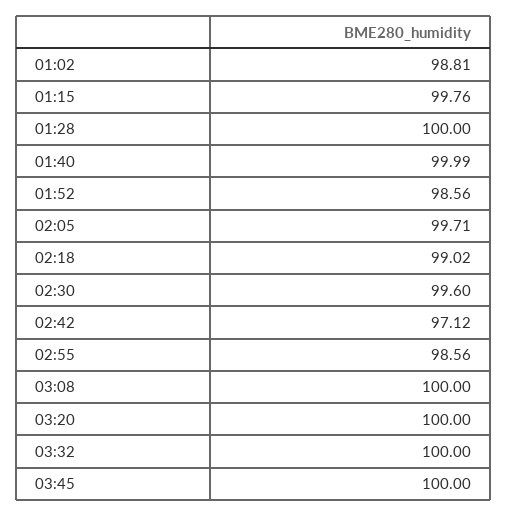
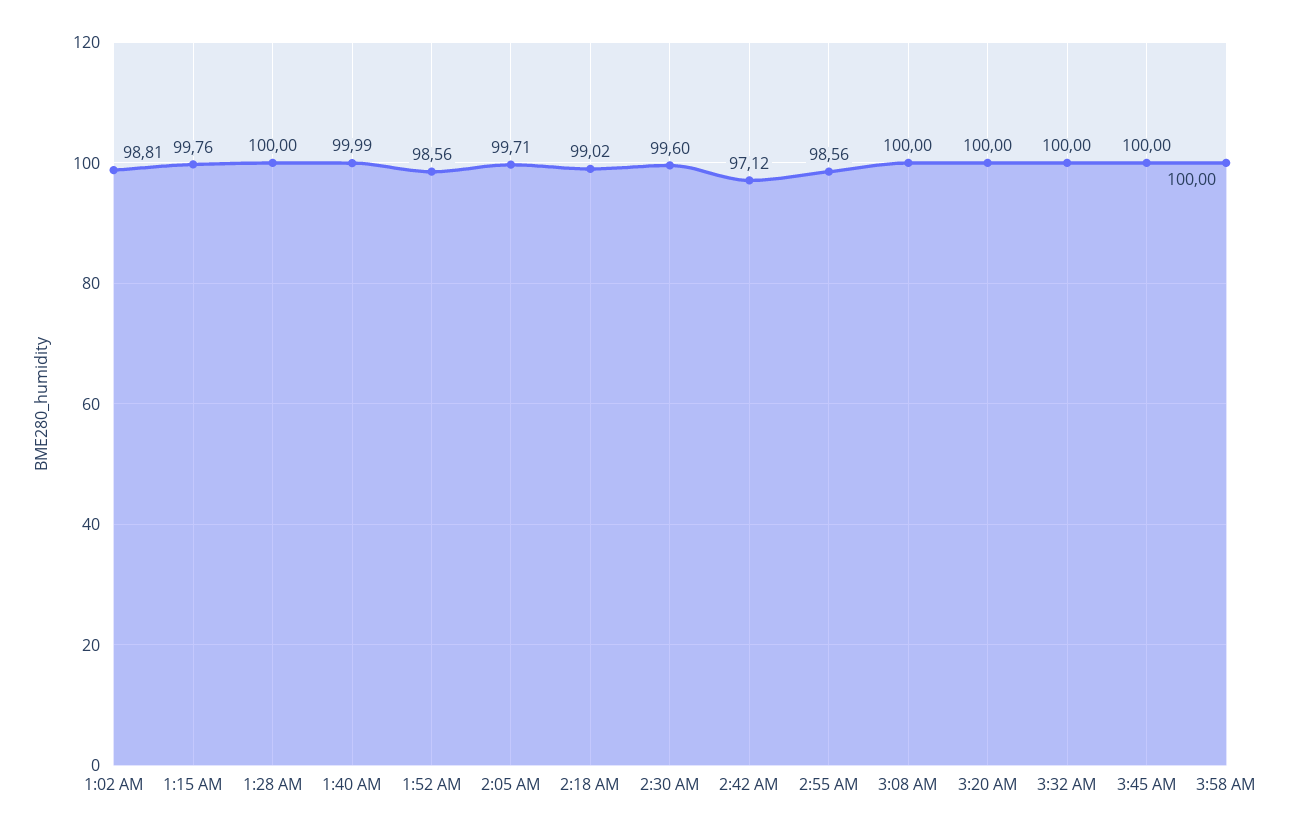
3:58 AM: none -> 100

